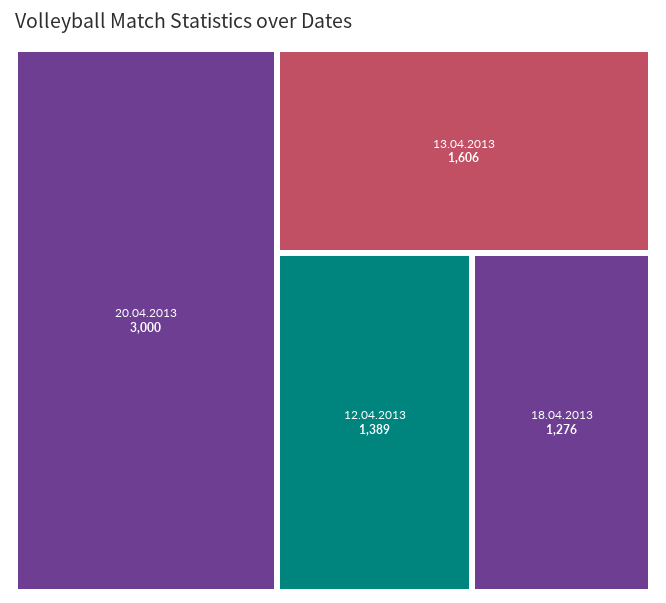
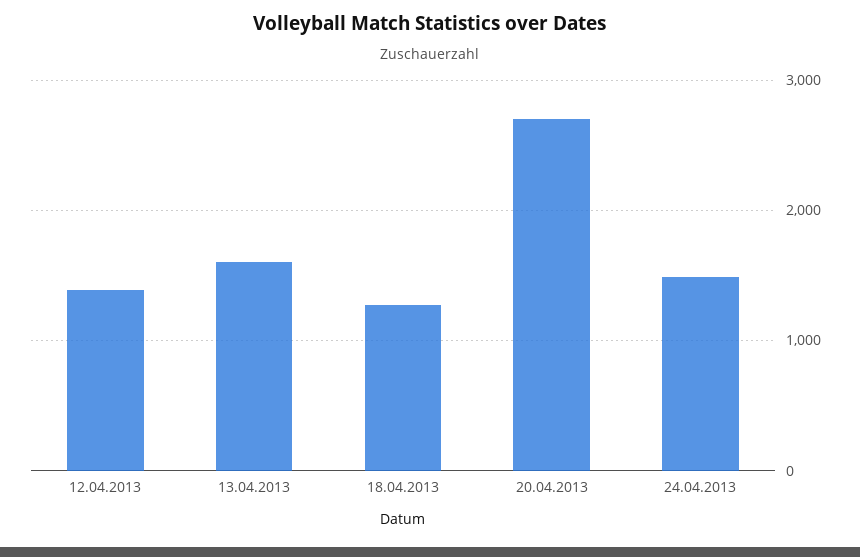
20.04.2013: 3000 -> 2700
24.04.2013: none -> 1500

